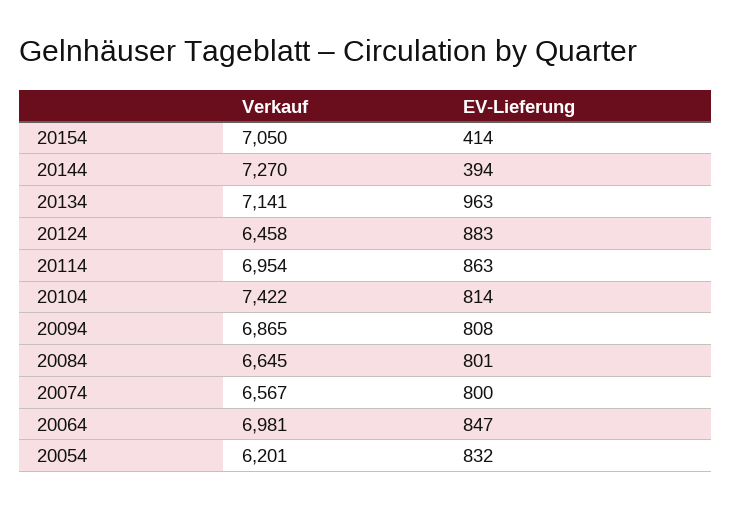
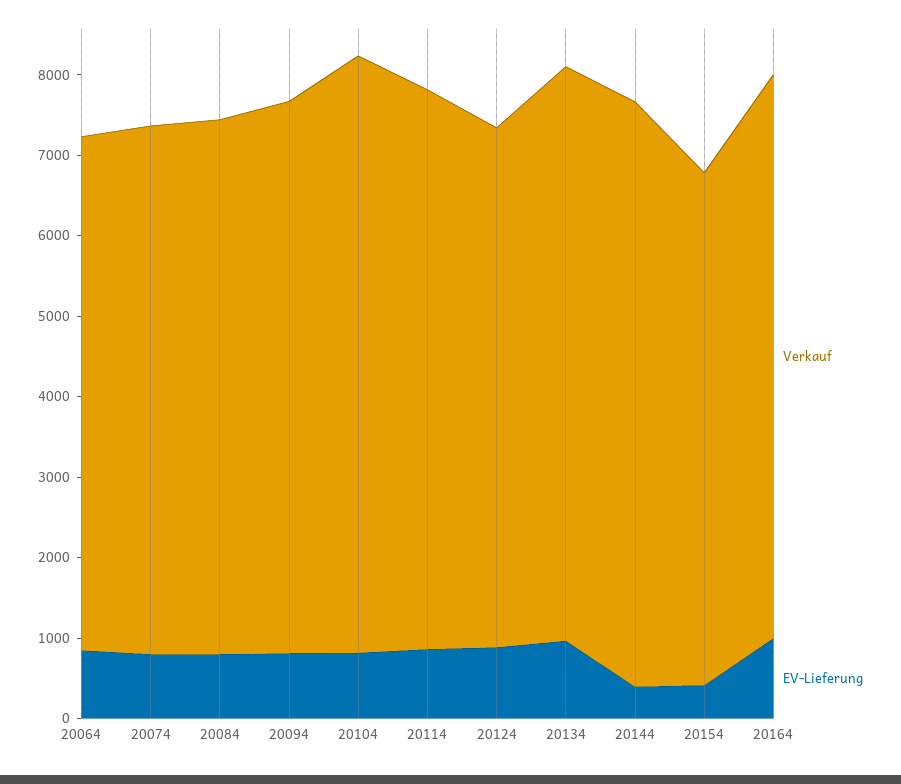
Verkauf, 20154: 7050 -> 6400
Verkauf, 20064: 6981 -> 6400
Verkauf, 20054: 6201 -> none
EV-Lieferung, 20054: 832 -> none
Verkauf, 20164: none -> 7000
EV-Lieferung, 20164: none -> 1000

